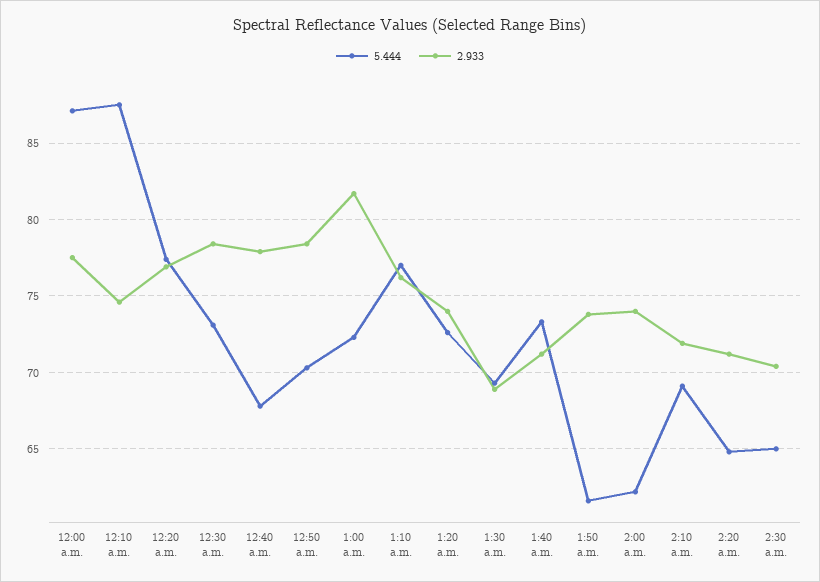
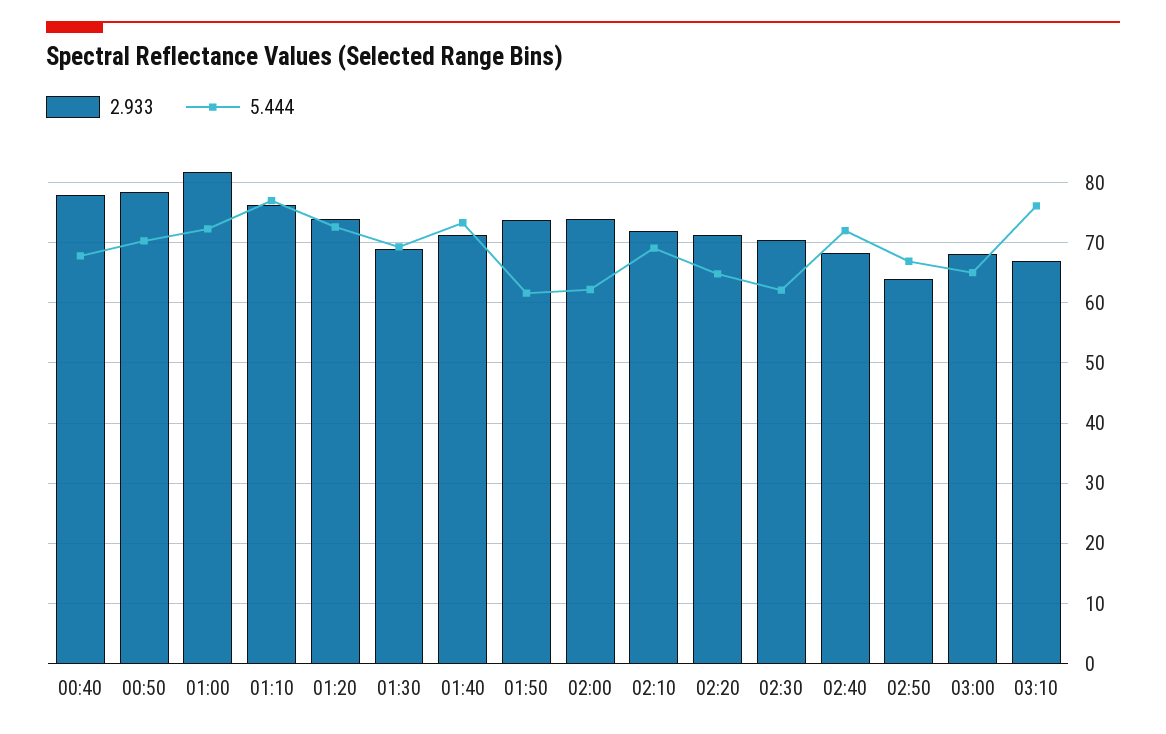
5.444, 12:00 a.m.: 87 -> none
2.933, 12:00 a.m.: 77.5 -> none
5.444, 12:10 a.m.: 87.5 -> none
2.933, 12:10 a.m.: 74.5 -> none
5.444, 12:20 a.m.: 77.5 -> none
2.933, 12:20 a.m.: 77 -> none
5.444, 12:30 a.m.: 73 -> none
2.933, 12:30 a.m.: 78.5 -> none
5.444, 2:30 a.m.: 65 -> 62
2.933, 02:40: none -> 68
5.444, 02:40: none -> 72
2.933, 02:50: none -> 64
5.444, 02:50: none -> 67
2.933, 03:00: none -> 68
5.444, 03:00: none -> 65
2.933, 03:10: none -> 67
5.444, 03:10: none -> 76

